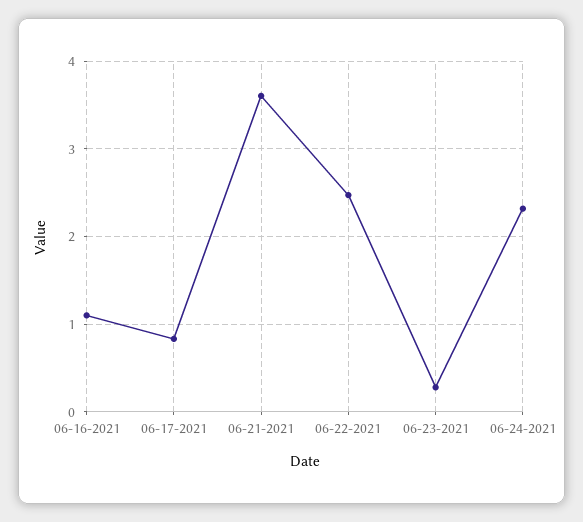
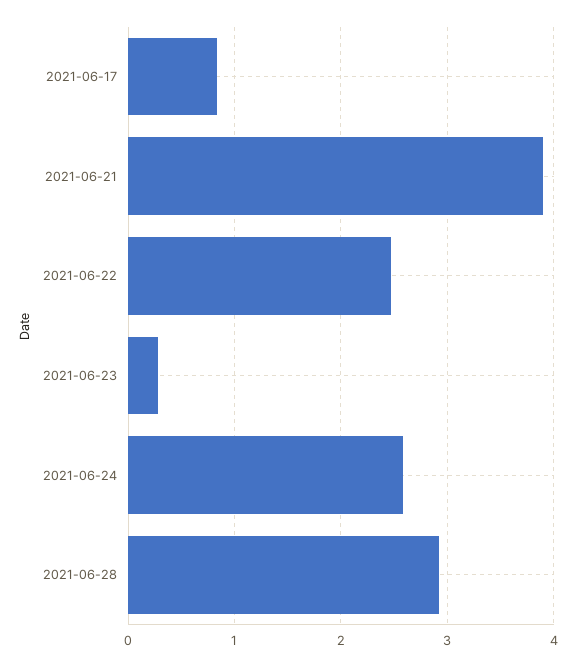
06-16-2021: 1.1 -> none
06-21-2021: 3.6 -> 3.9
06-24-2021: 2.3 -> 2.6
2021-06-28: none -> 2.9

